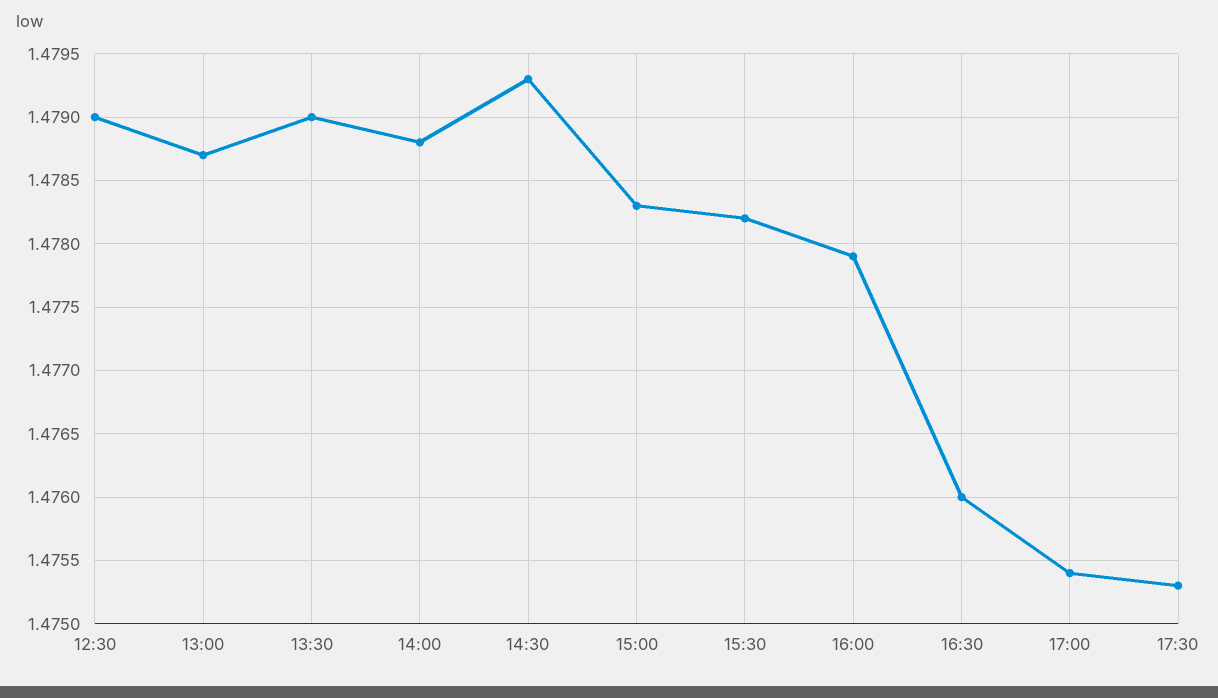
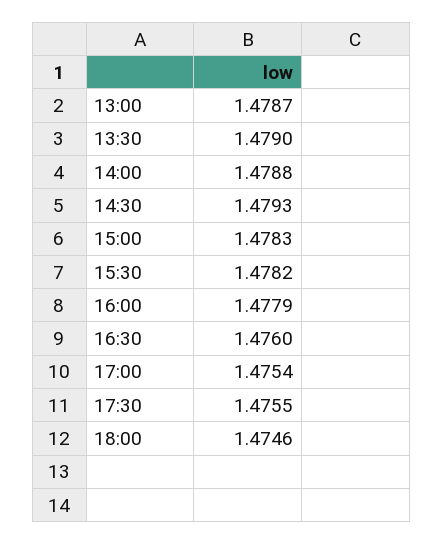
12:30: 1.479 -> none
17:30: 1.4753 -> 1.4755
18:00: none -> 1.4746

